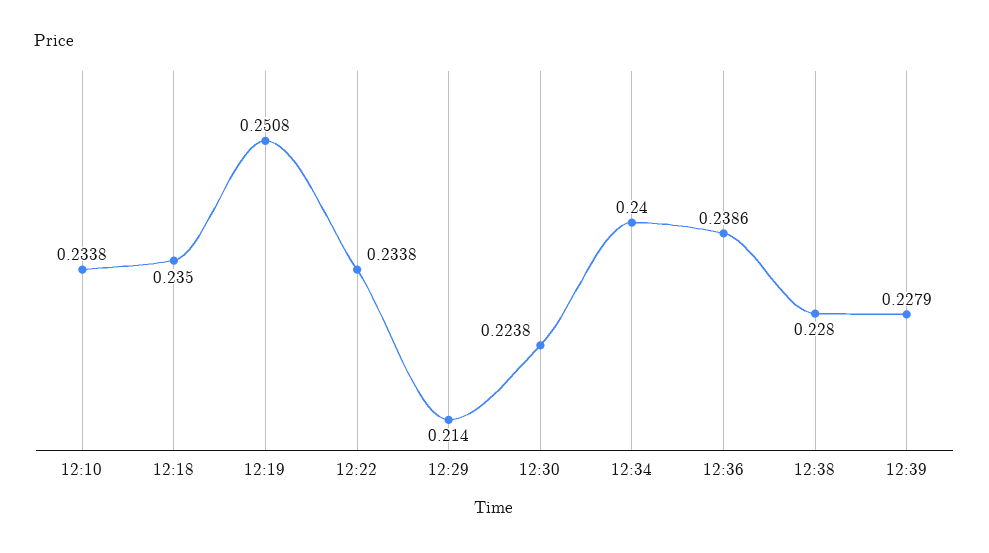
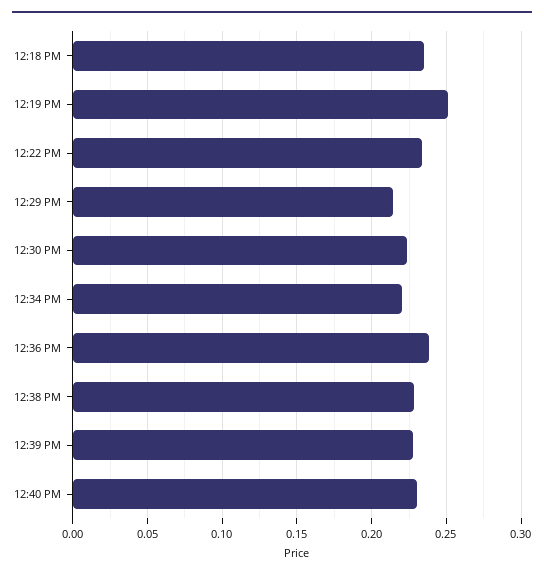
12:10: 0.2338 -> none
12:34: 0.24 -> 0.22
12:40 PM: none -> 0.23

